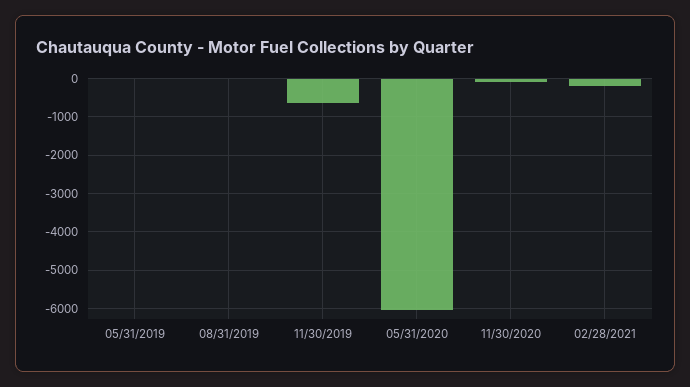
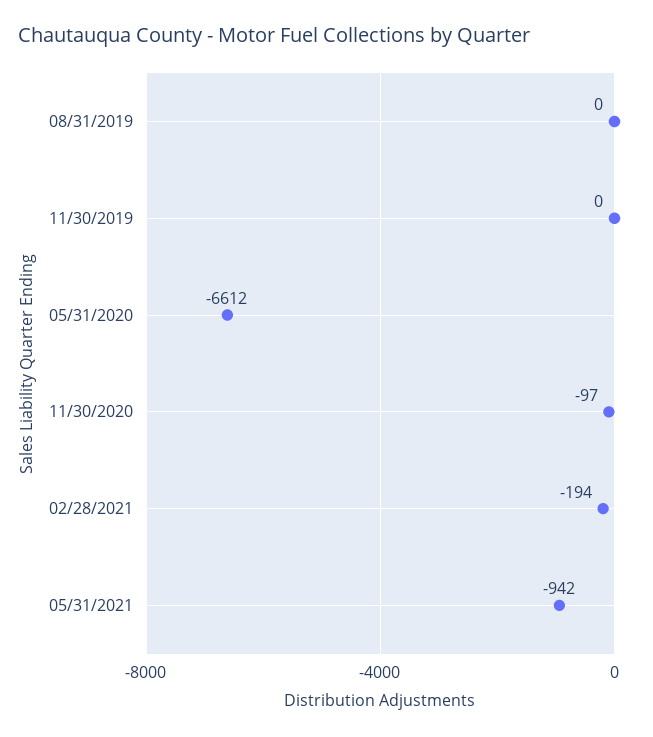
05/31/2019: 0 -> none
11/30/2019: -600 -> 0
05/31/2020: -6000 -> -6612
05/31/2021: none -> -942

